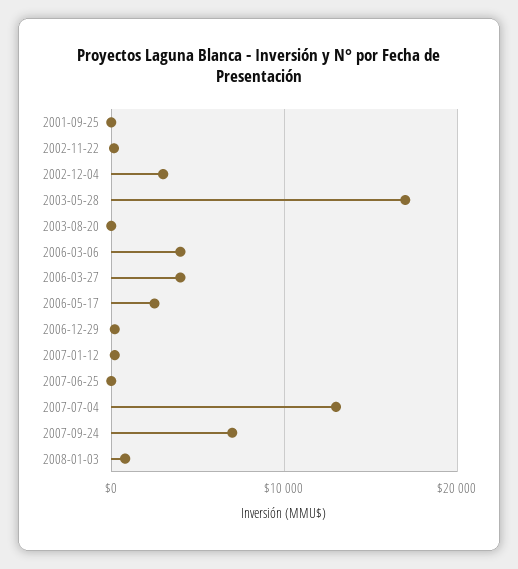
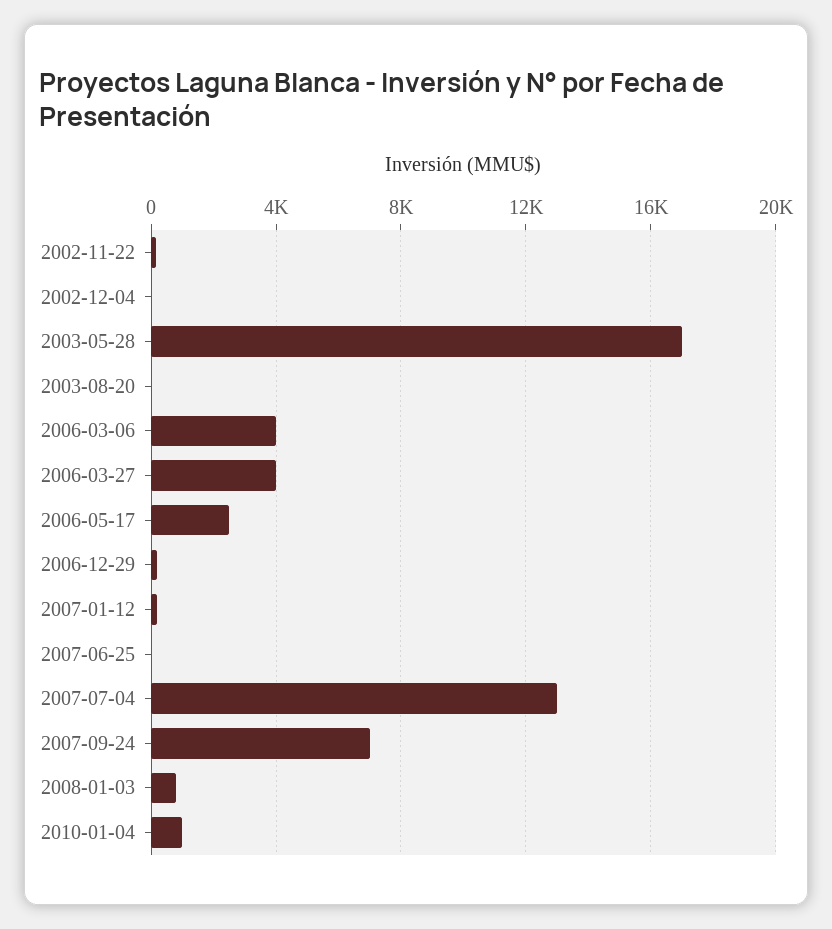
2001-09-25: 0 -> none
2002-12-04: 3000 -> 0
2010-01-04: none -> 1000

